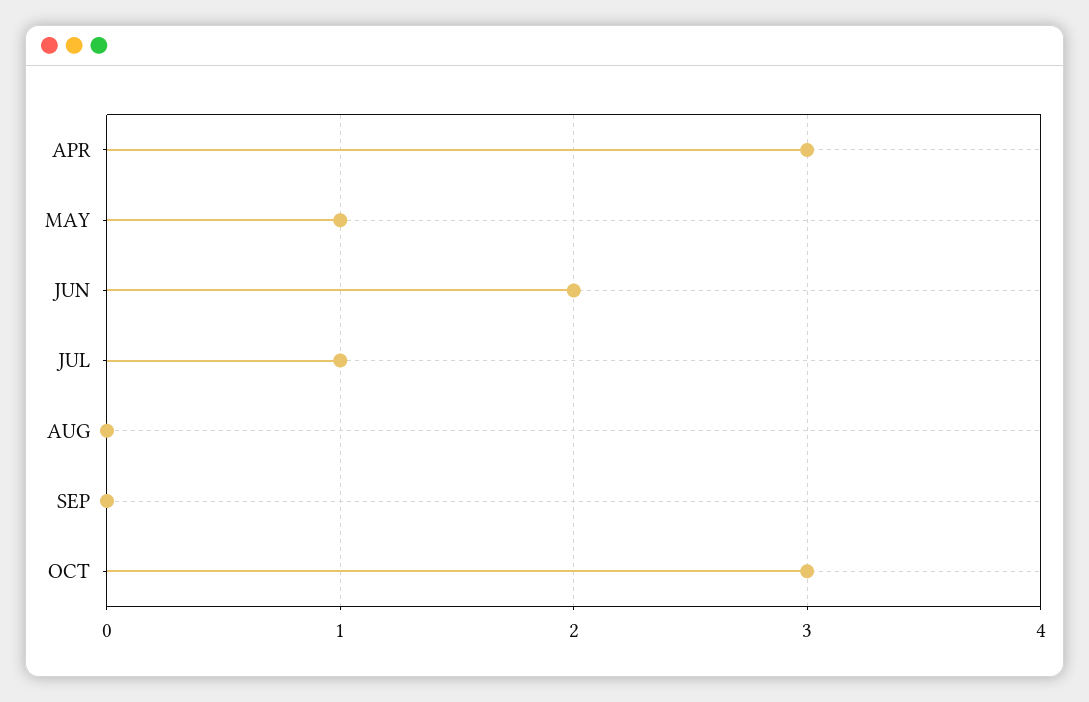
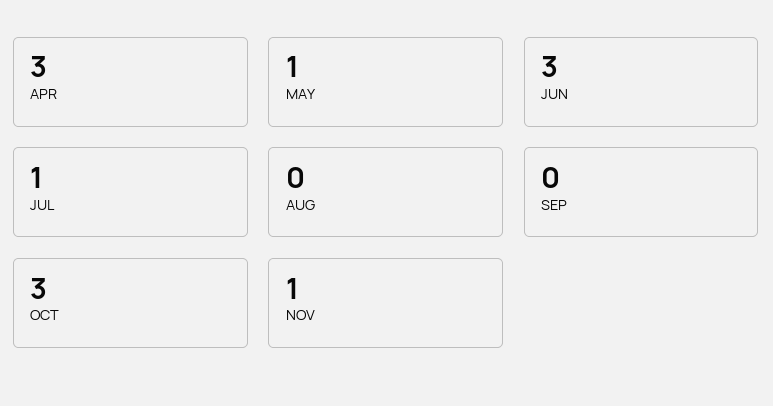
JUN: 2 -> 3
NOV: none -> 1

